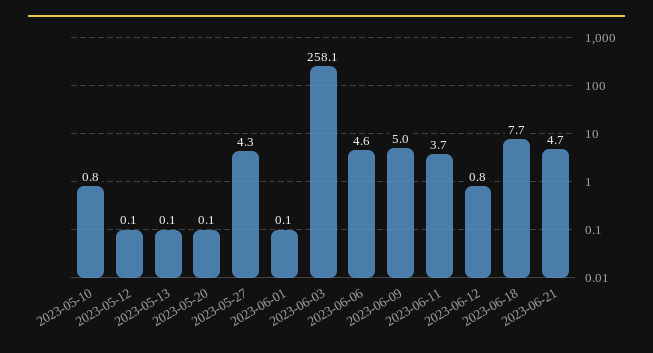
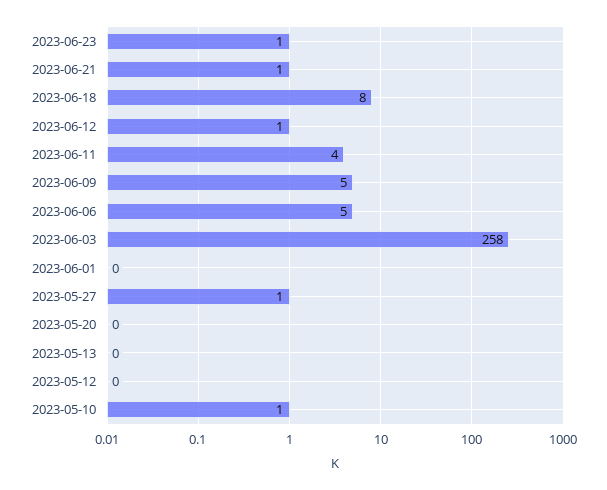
2023-05-27: 4.3 -> 1
2023-06-21: 4.7 -> 1
2023-06-23: none -> 1

